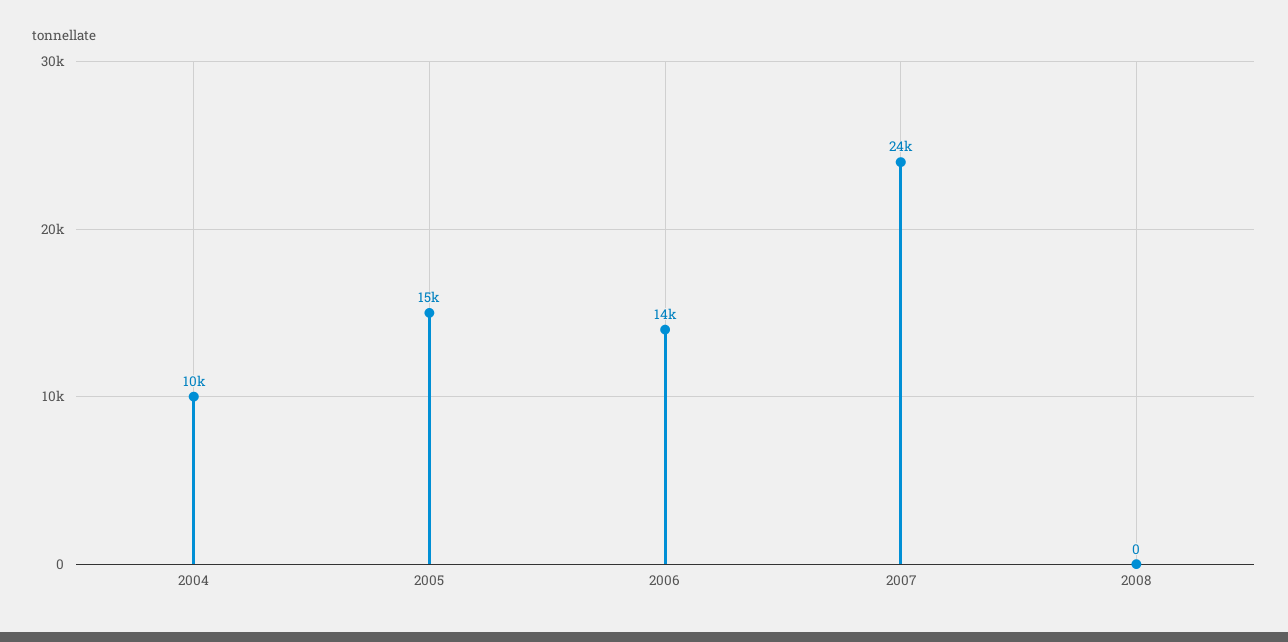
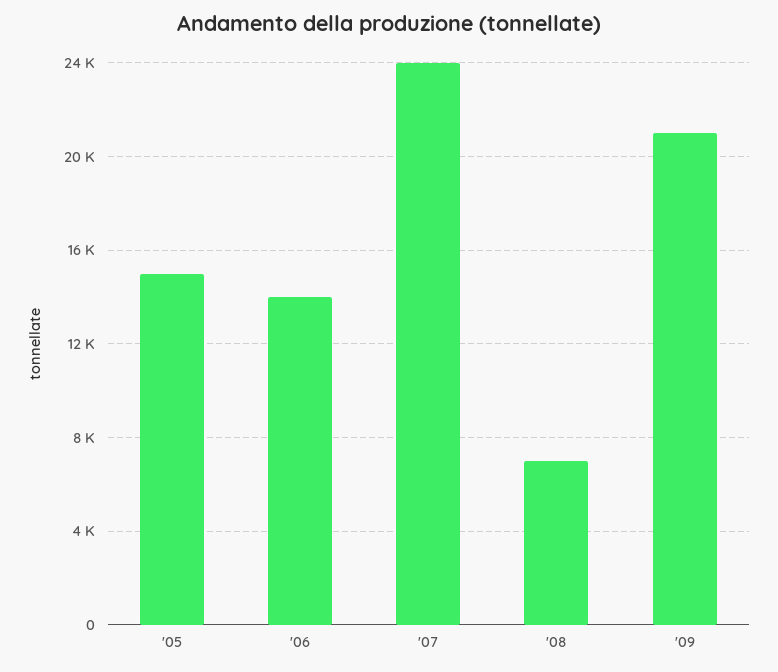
2004: 10000 -> none
2008: 0 -> 7000
'09: none -> 21000

